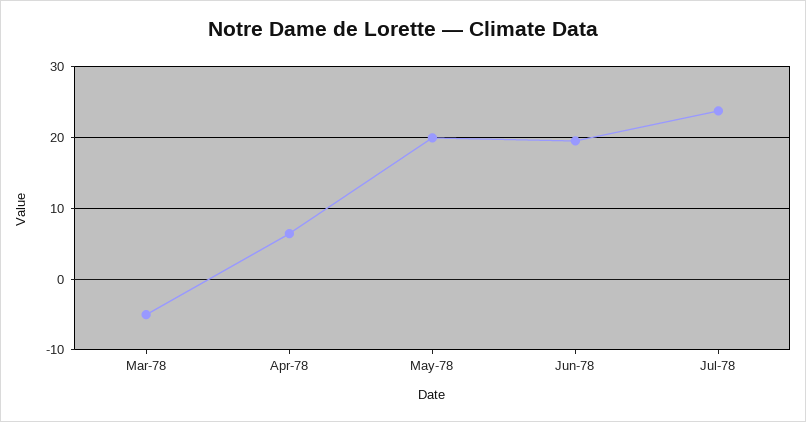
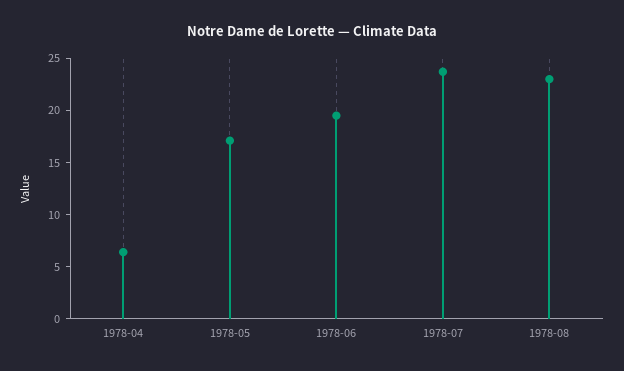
Mar-78: -5 -> none
May-78: 20 -> 17
1978-08: none -> 23

